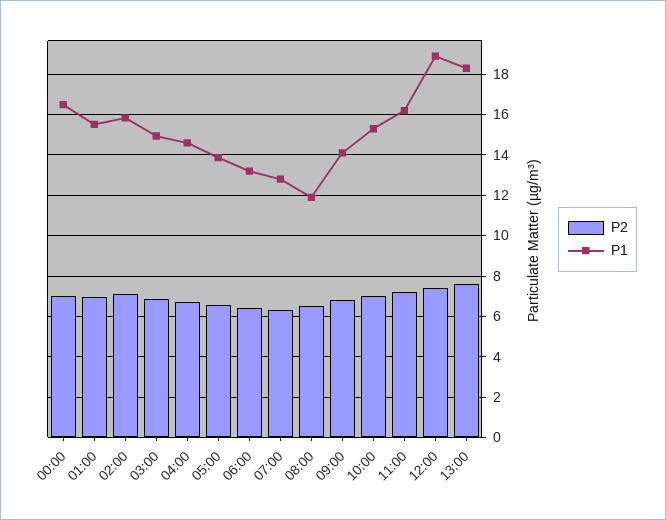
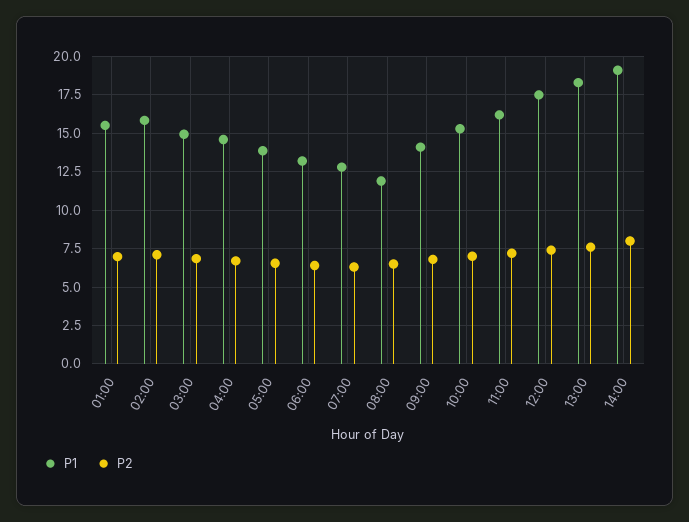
P2, 00:00: 7 -> none
P1, 00:00: 16.5 -> none
P1, 12:00: 19 -> 17.5
P1, 14:00: none -> 19
P2, 14:00: none -> 8

